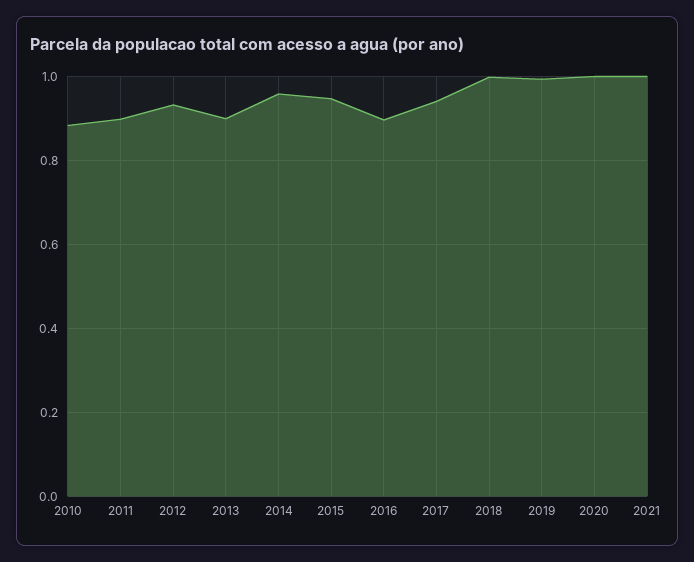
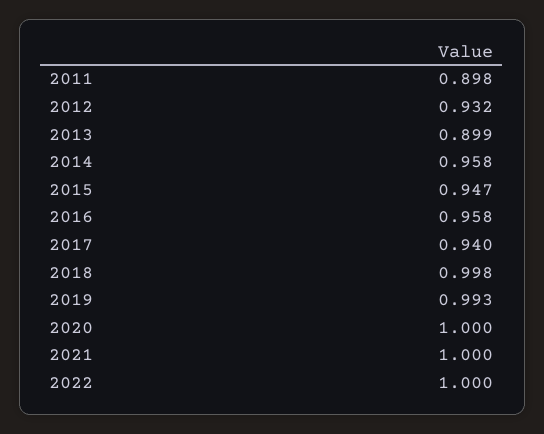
2010: 0.88 -> none
2016: 0.9 -> 0.958
2022: none -> 1

